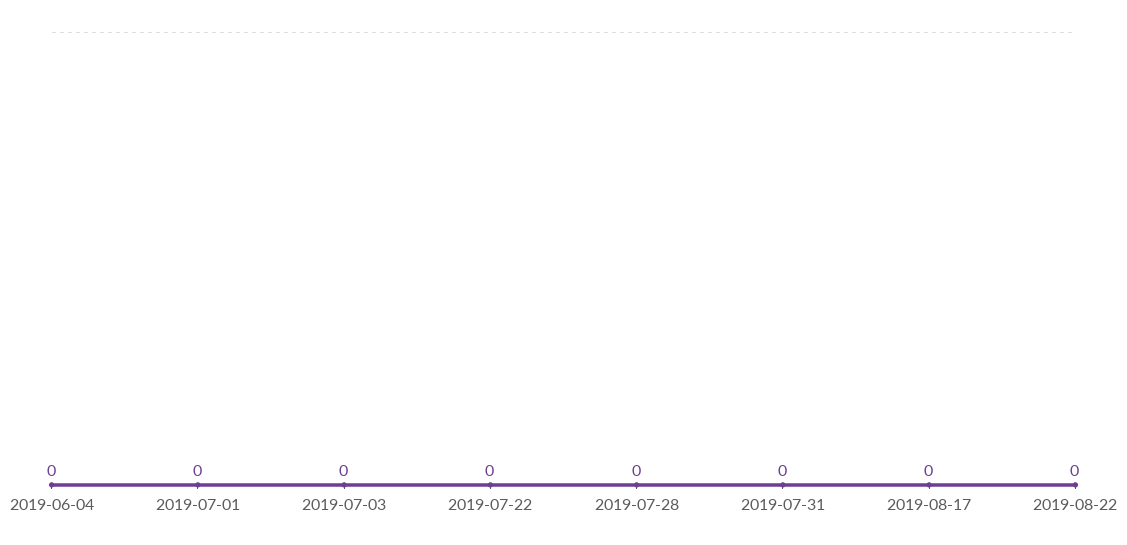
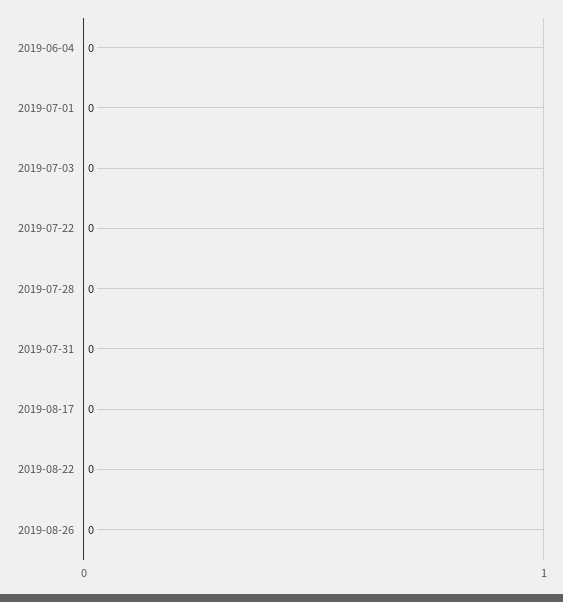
2019-08-26: none -> 0

